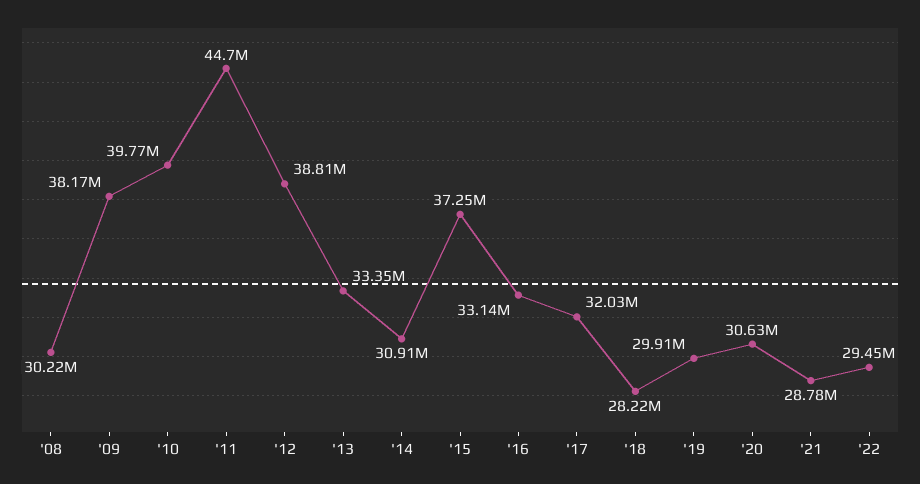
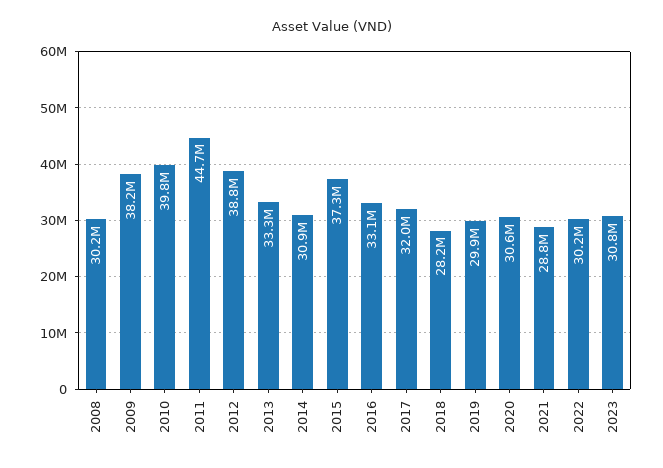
'22: 29450000 -> 30200000
2023: none -> 30800000

